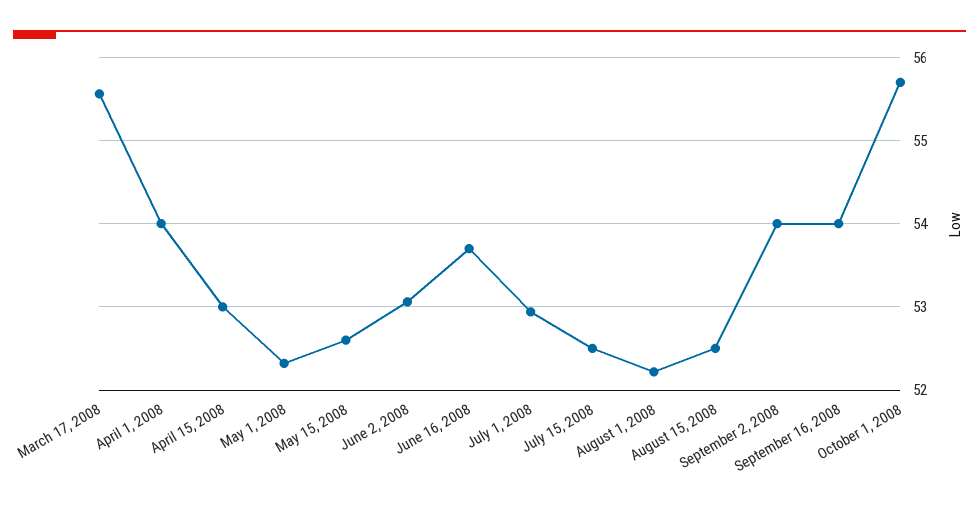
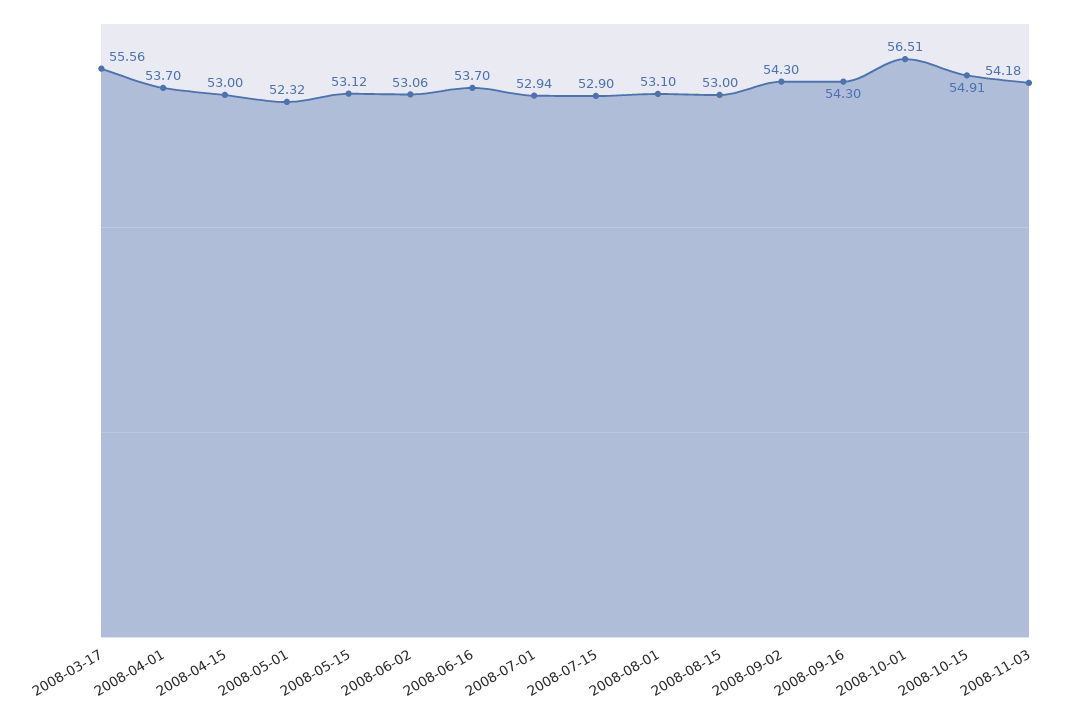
April 1, 2008: 54 -> 53.7
May 15, 2008: 52.6 -> 53.12
July 15, 2008: 52.5 -> 52.9
August 1, 2008: 52.2 -> 53.1
August 15, 2008: 52.5 -> 53
September 2, 2008: 54 -> 54.3
September 16, 2008: 54 -> 54.3
October 1, 2008: 55.7 -> 56.51
2008-10-15: none -> 54.91
2008-11-03: none -> 54.18

